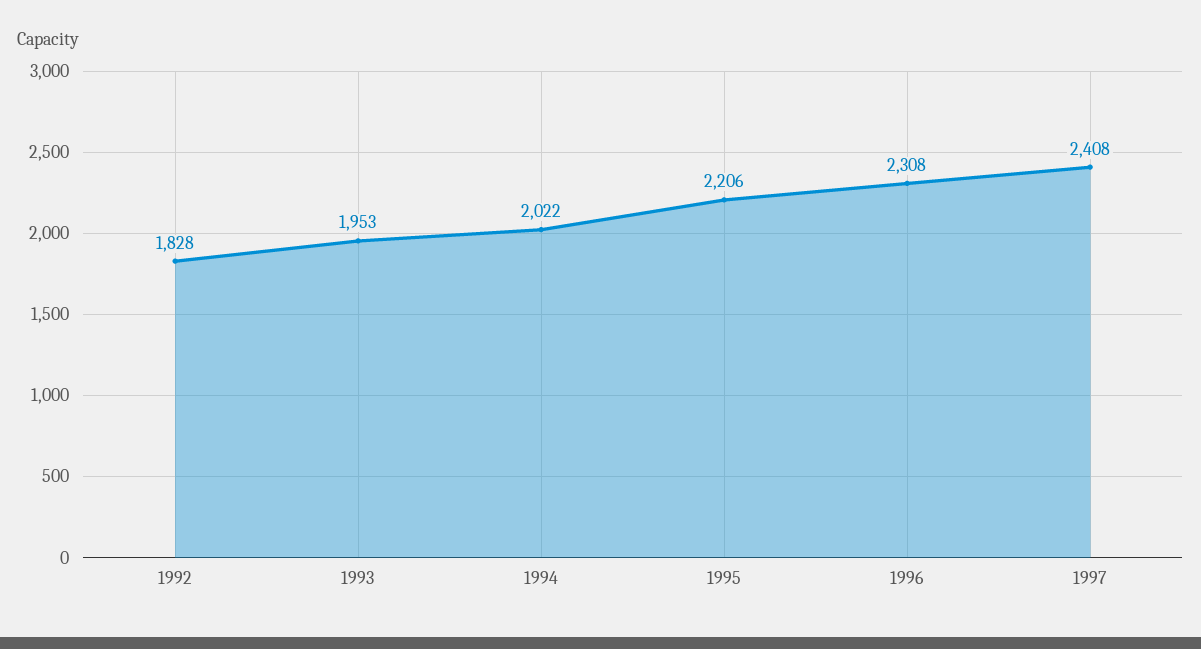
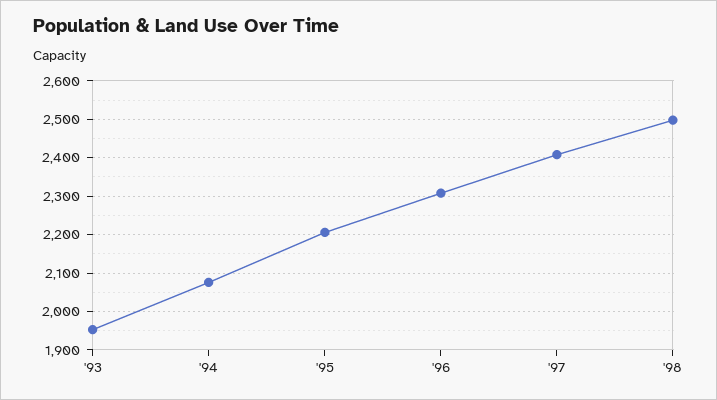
1992: 1828 -> none
1994: 2022 -> 2080
'98: none -> 2500

